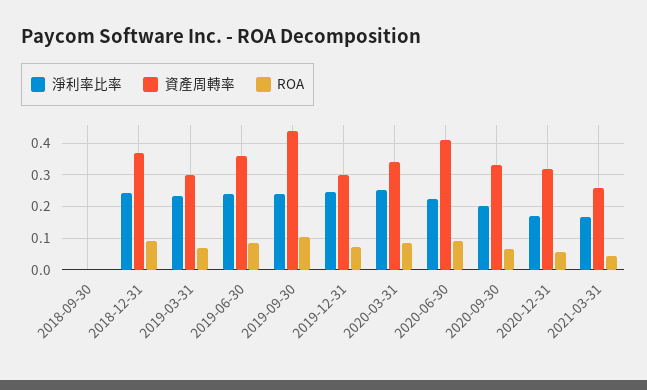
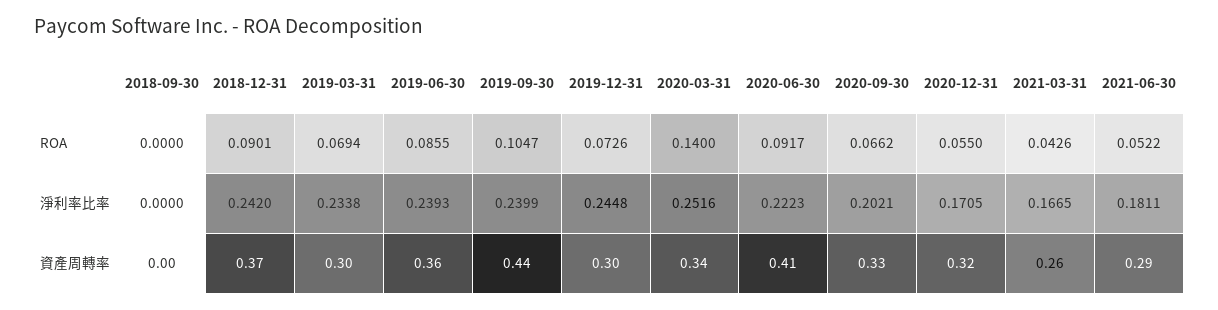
ROA, 2020-03-31: 0.08 -> 0.14
ROA, 2021-06-30: none -> 0.0522
淨利率比率, 2021-06-30: none -> 0.1811
資產周轉率, 2021-06-30: none -> 0.29

